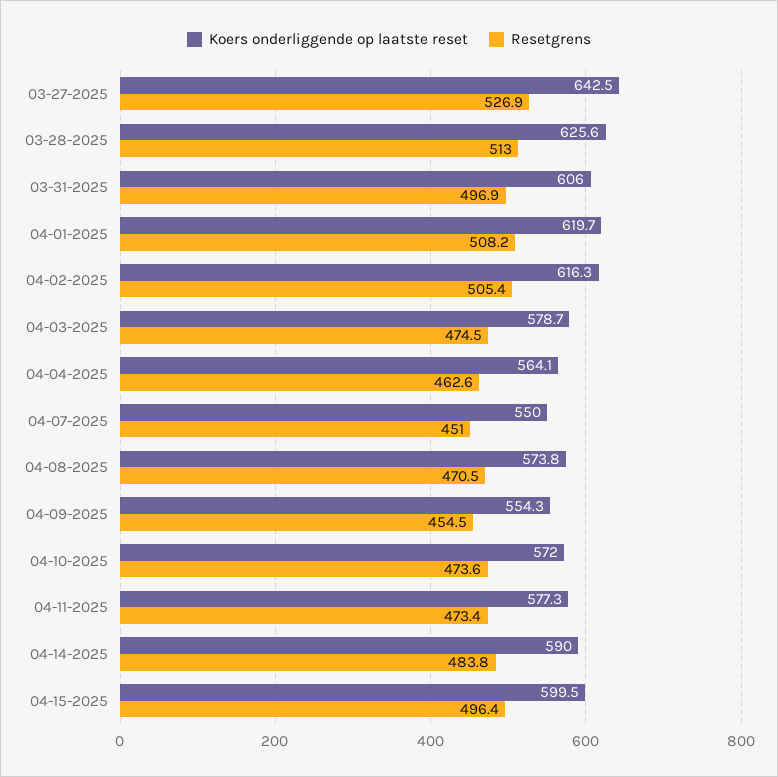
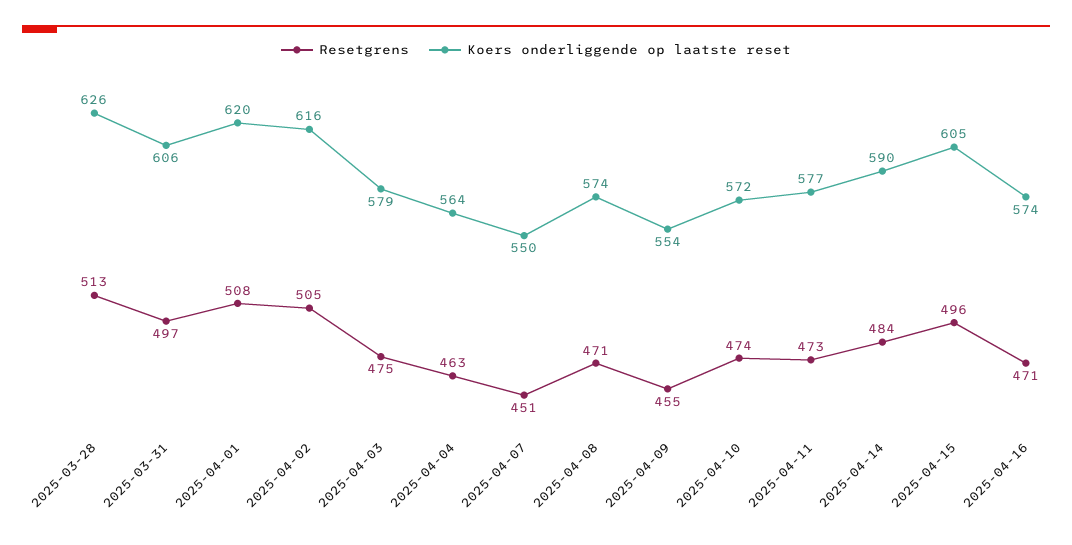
Koers onderliggende op laatste reset, 03-27-2025: 642.5 -> none
Resetgrens, 03-27-2025: 526.9 -> none
Koers onderliggende op laatste reset, 04-15-2025: 599.5 -> 605
Resetgrens, 2025-04-16: none -> 471
Koers onderliggende op laatste reset, 2025-04-16: none -> 574

